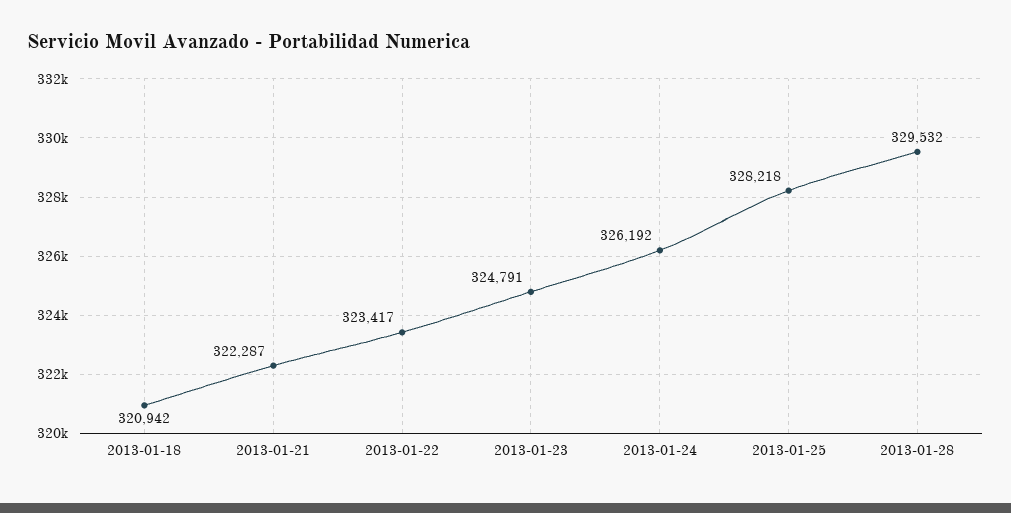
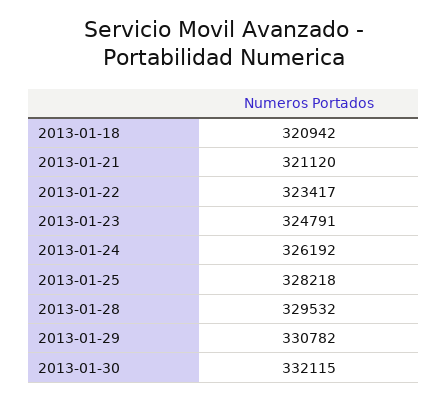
2013-01-21: 322287 -> 321120
2013-01-29: none -> 330782
2013-01-30: none -> 332115

